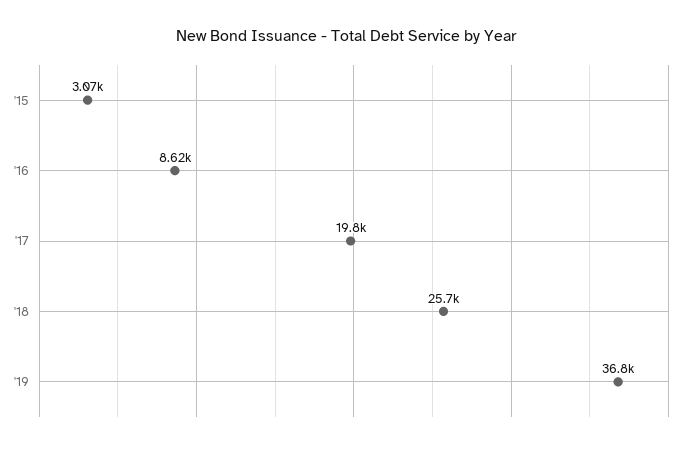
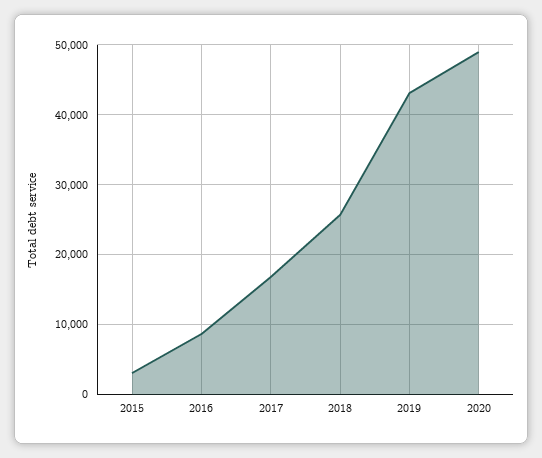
'17: 19800 -> 17000
'19: 36800 -> 43000
2020: none -> 49000

